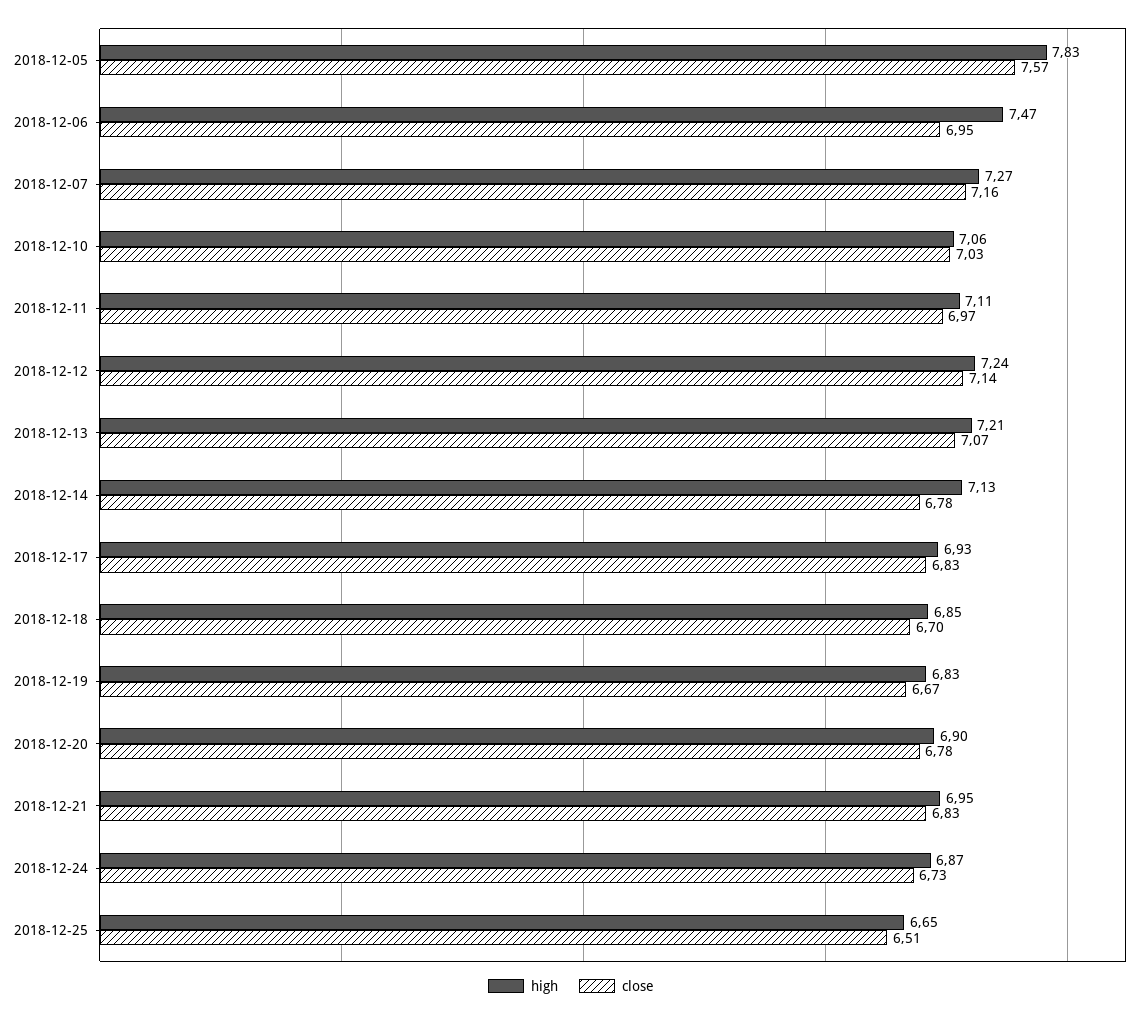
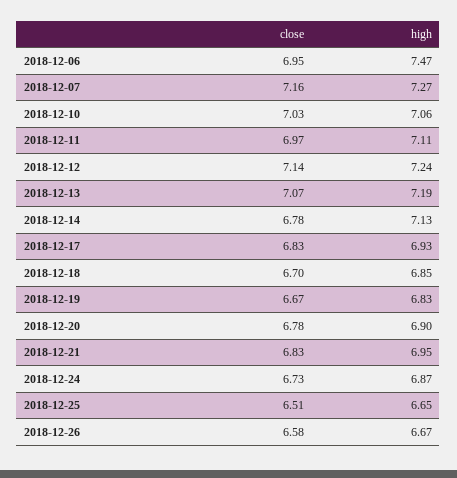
high, 2018-12-05: 7.83 -> none
close, 2018-12-05: 7.57 -> none
high, 2018-12-13: 7.21 -> 7.19
close, 2018-12-26: none -> 6.58
high, 2018-12-26: none -> 6.67

